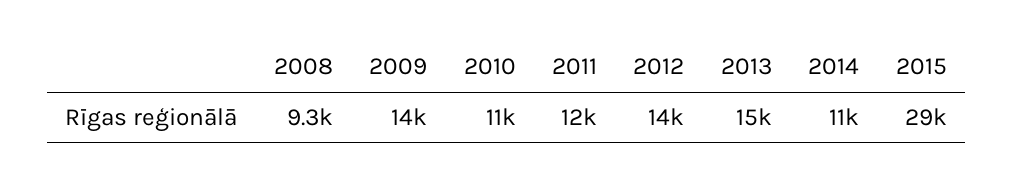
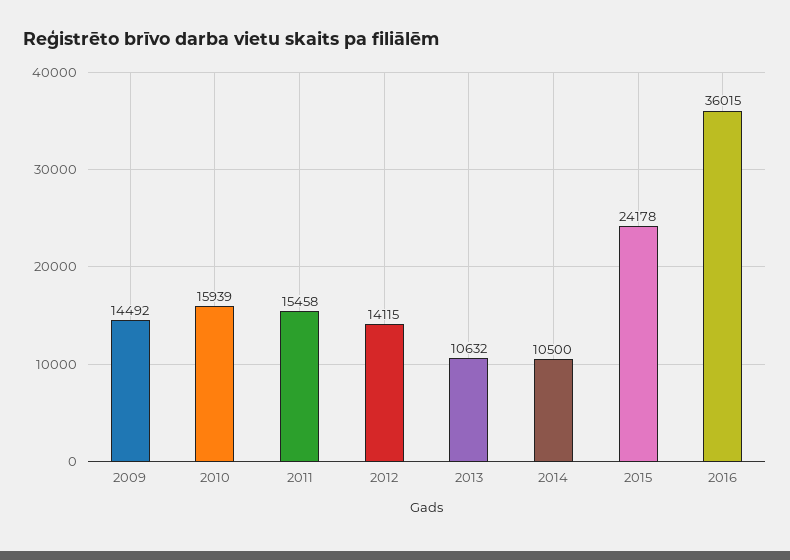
2008: 9300 -> none
2010: 11000 -> 15939
2011: 12000 -> 15458
2013: 15000 -> 10632
2015: 29000 -> 24178
2016: none -> 36015

